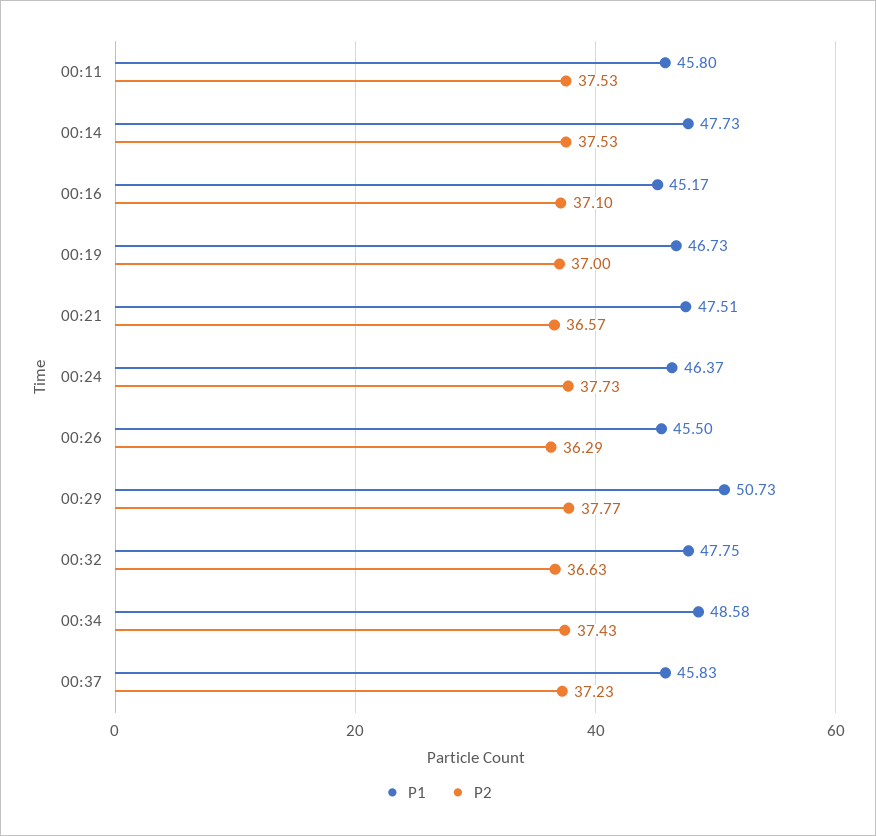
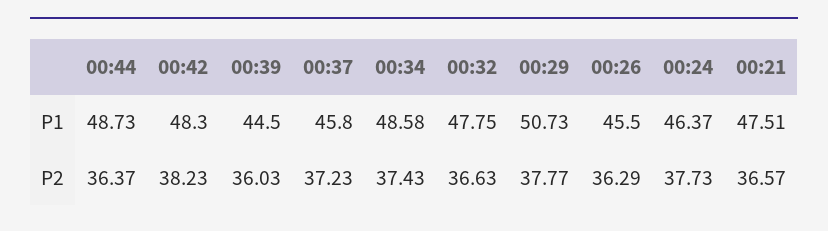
P1, 00:11: 45.8 -> none
P2, 00:11: 37.53 -> none
P1, 00:14: 47.73 -> none
P2, 00:14: 37.53 -> none
P1, 00:16: 45.17 -> none
P2, 00:16: 37.1 -> none
P1, 00:19: 46.73 -> none
P2, 00:19: 37 -> none
P1, 00:37: 45.83 -> 45.8
P1, 00:44: none -> 48.73
P1, 00:42: none -> 48.3
P1, 00:39: none -> 44.5
P2, 00:44: none -> 36.37
P2, 00:42: none -> 38.23
P2, 00:39: none -> 36.03

